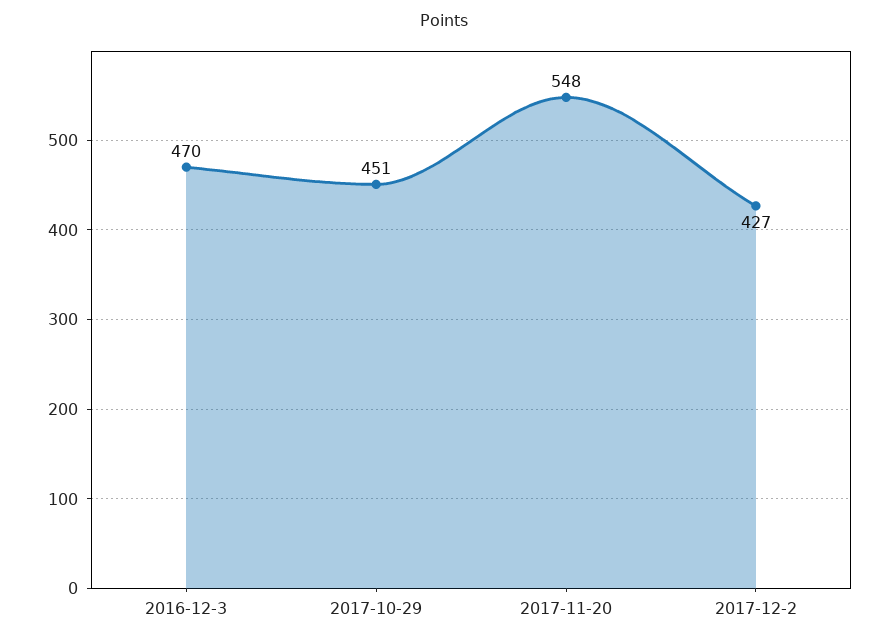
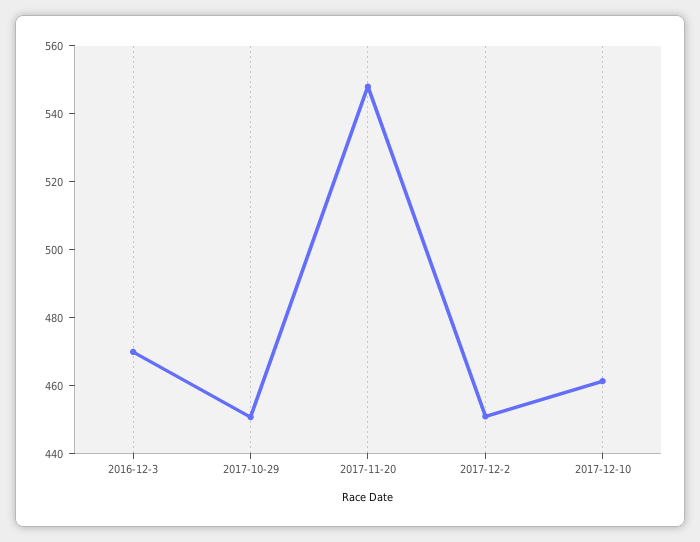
2017-12-2: 427 -> 450
2017-12-10: none -> 460

